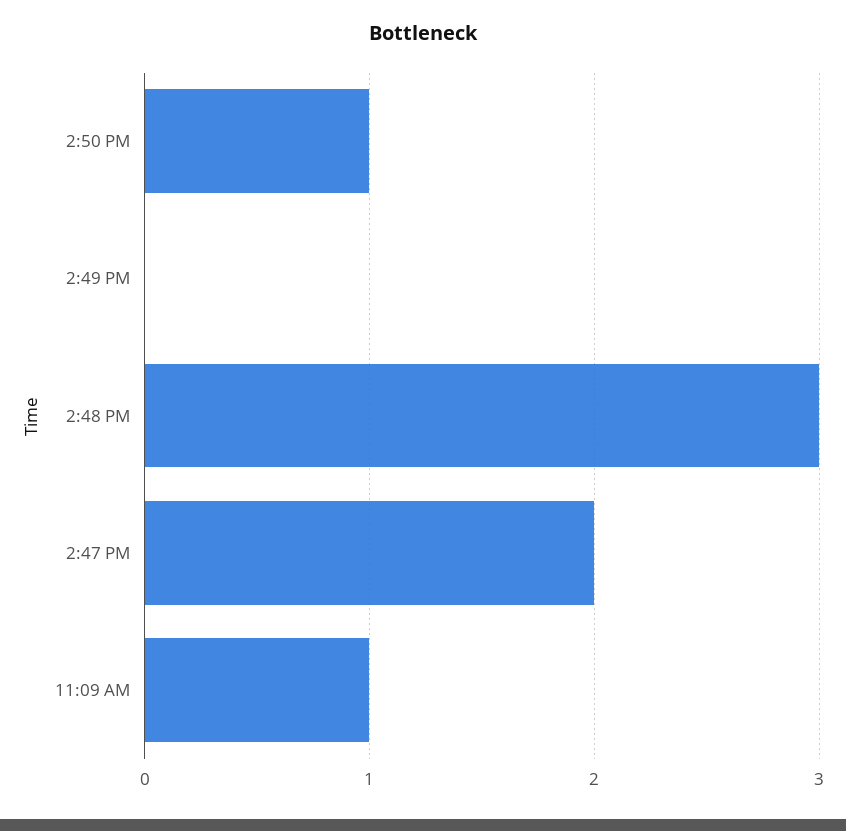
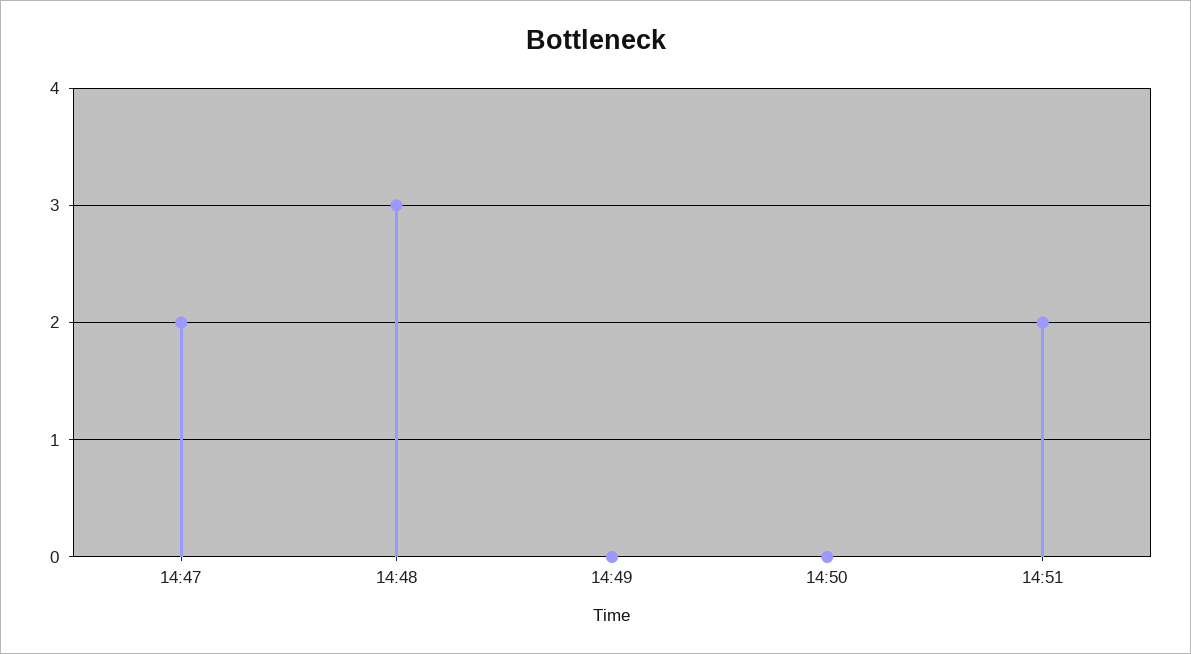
2:50 PM: 1 -> 0
11:09 AM: 1 -> none
14:51: none -> 2

